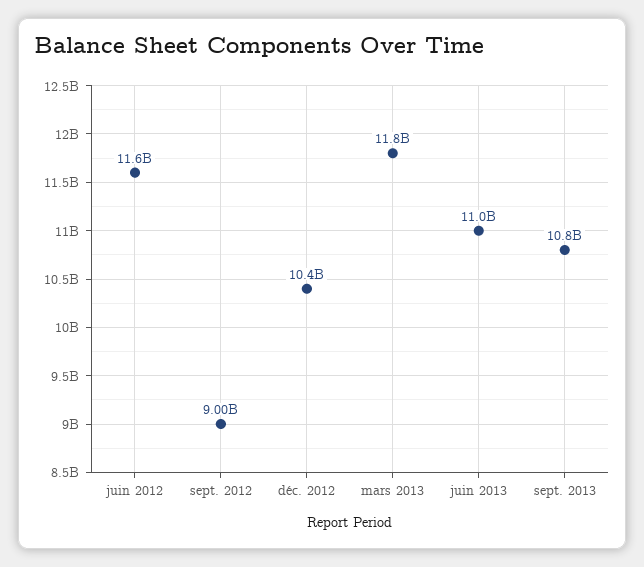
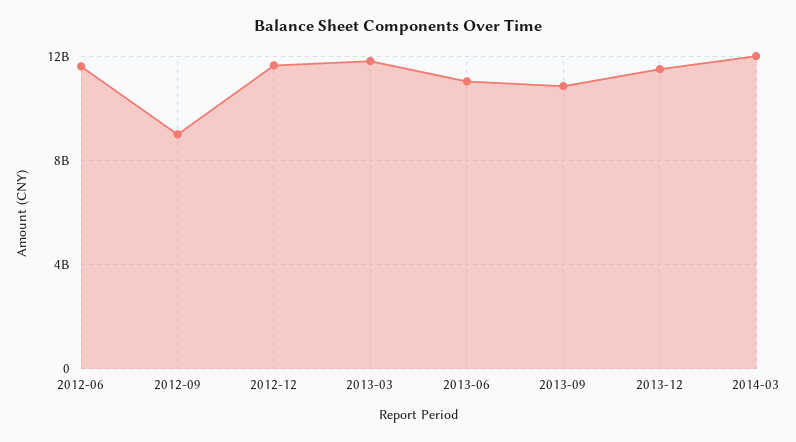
déc. 2012: 10400000000 -> 11500000000
2013-12: none -> 11500000000
2014-03: none -> 12000000000

